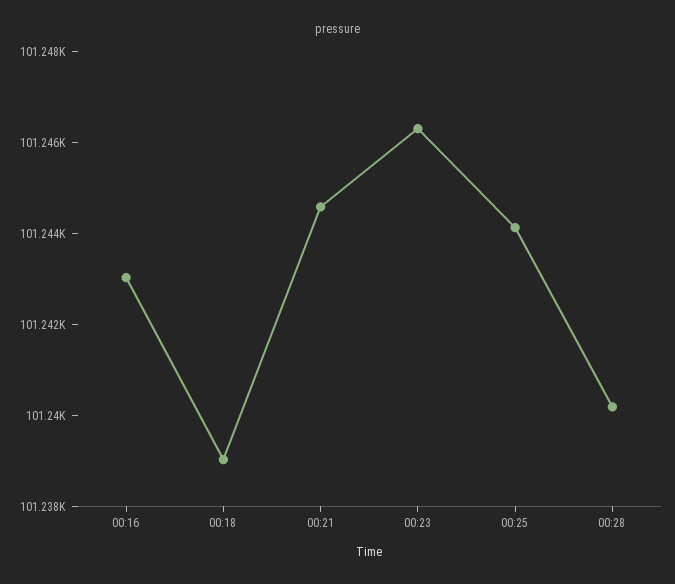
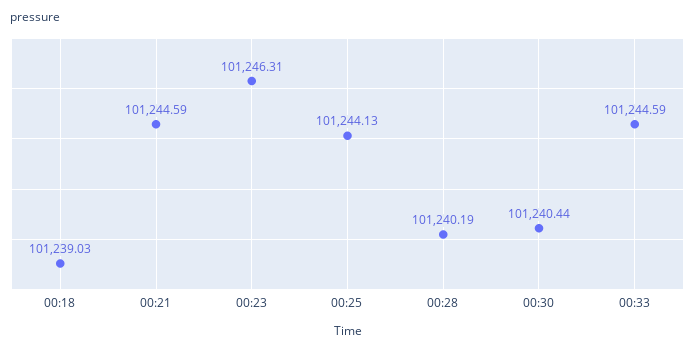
00:16: 101243 -> none
00:30: none -> 101240.44
00:33: none -> 101244.59

